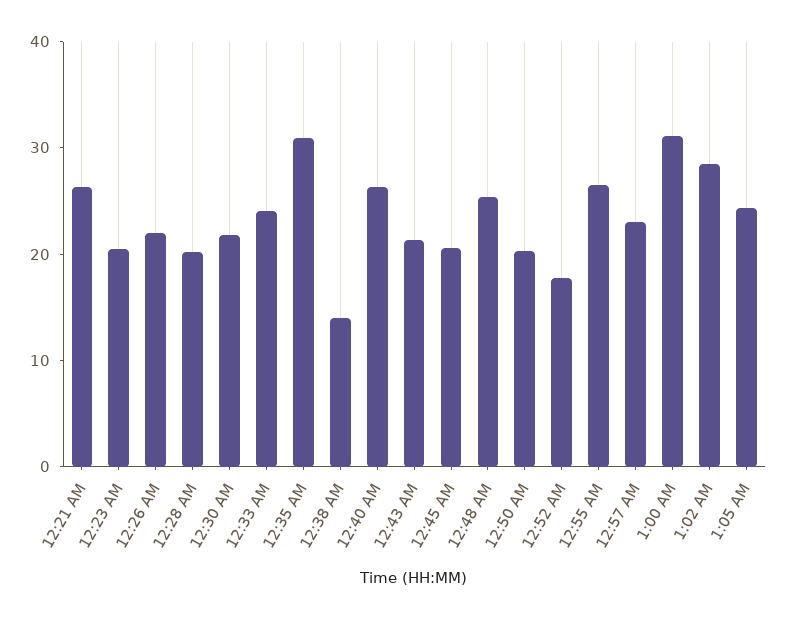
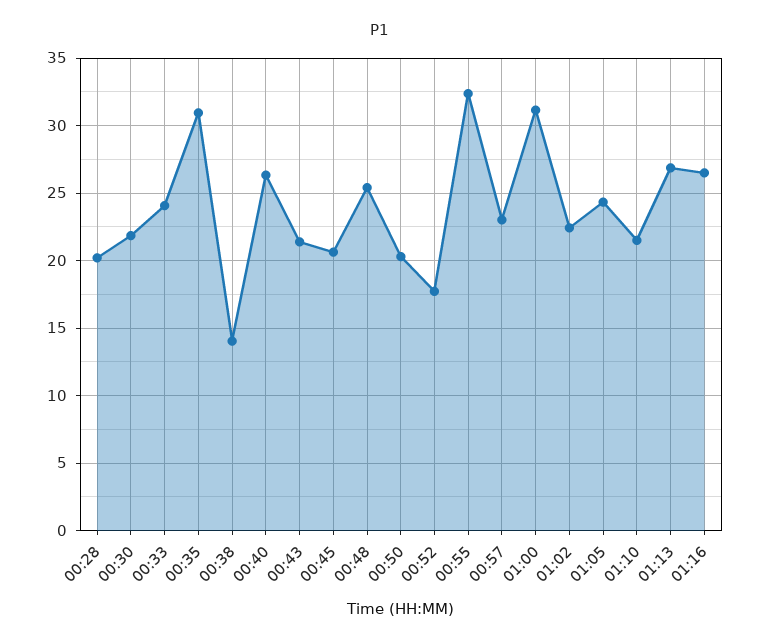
12:21 AM: 26 -> none
12:23 AM: 20 -> none
12:26 AM: 22 -> none
12:55 AM: 26 -> 32.5
1:02 AM: 28 -> 22.5
01:10: none -> 21.5
01:13: none -> 27
01:16: none -> 26.5

